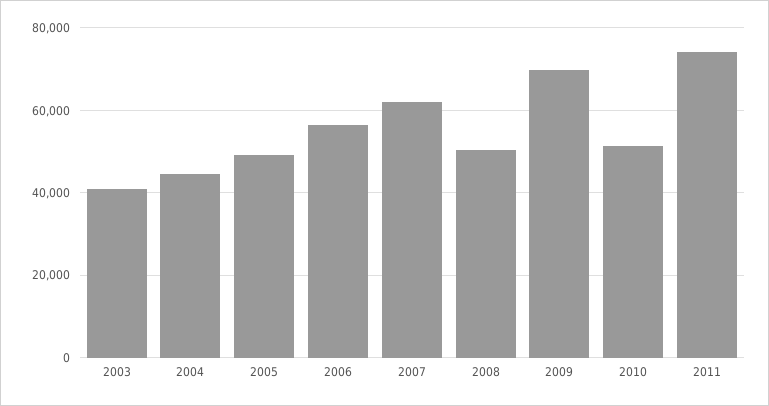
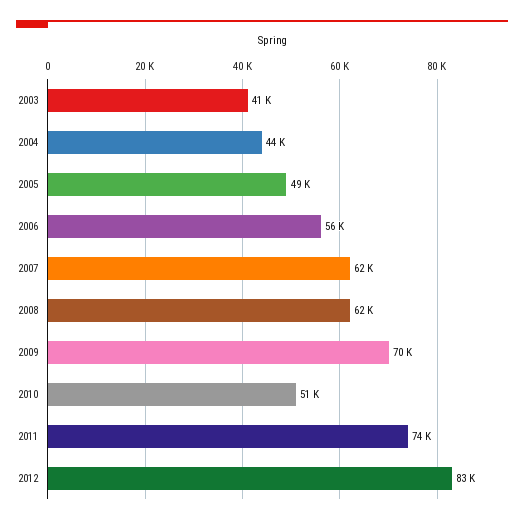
2008: 50000 -> 62000
2012: none -> 83000

